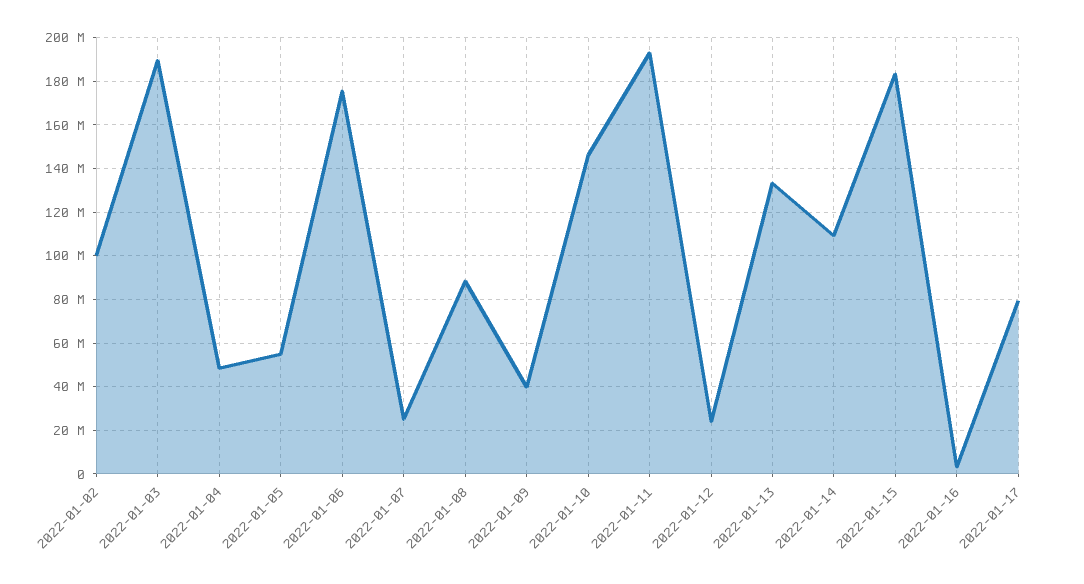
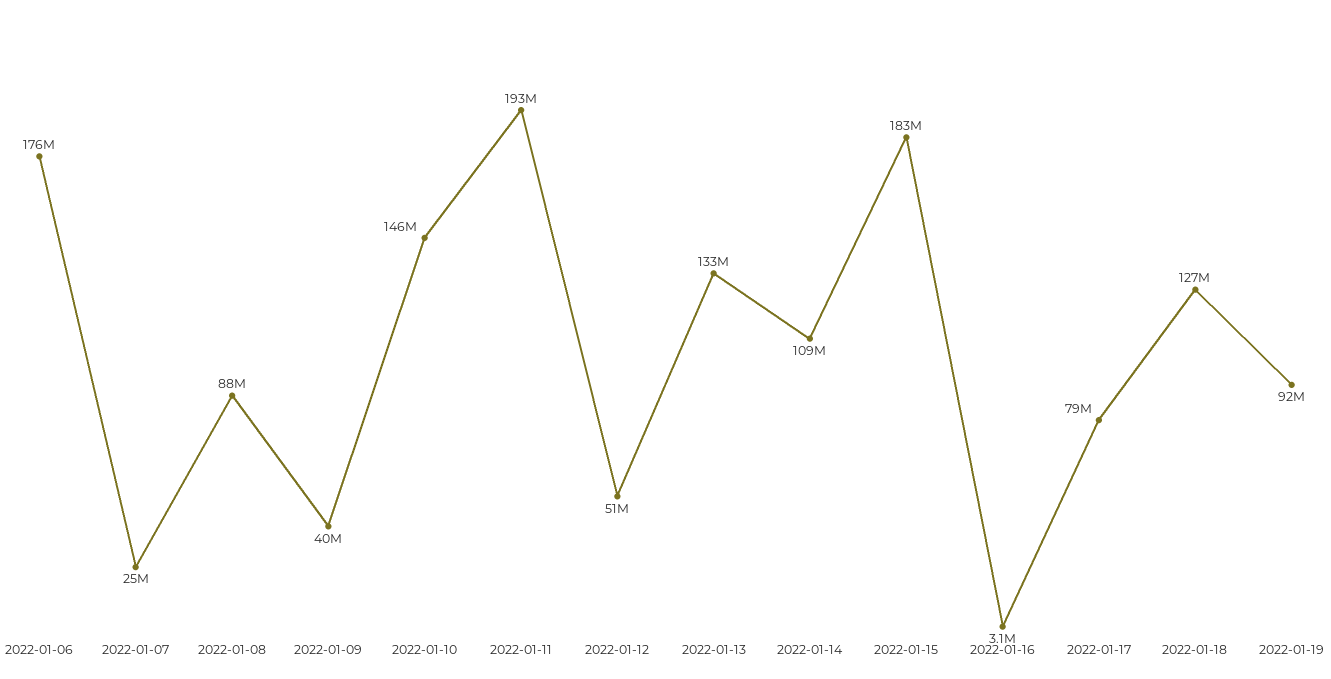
2022-01-02: 100000000 -> none
2022-01-03: 190000000 -> none
2022-01-04: 50000000 -> none
2022-01-05: 55000000 -> none
2022-01-12: 25000000 -> 51000000
2022-01-18: none -> 127000000
2022-01-19: none -> 92000000

